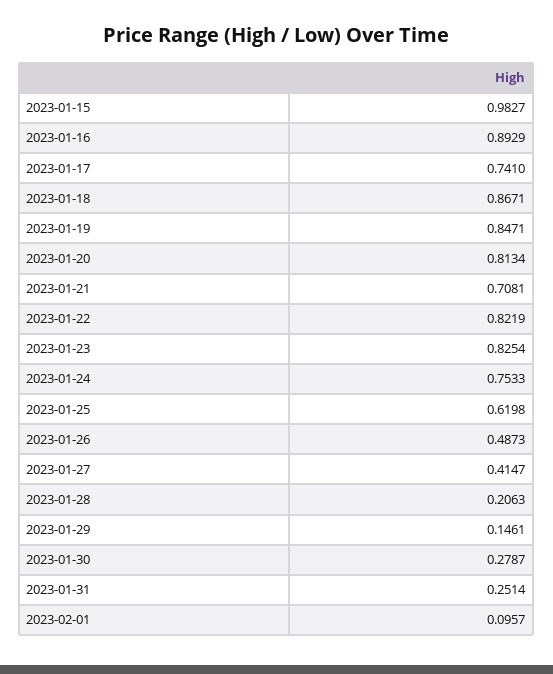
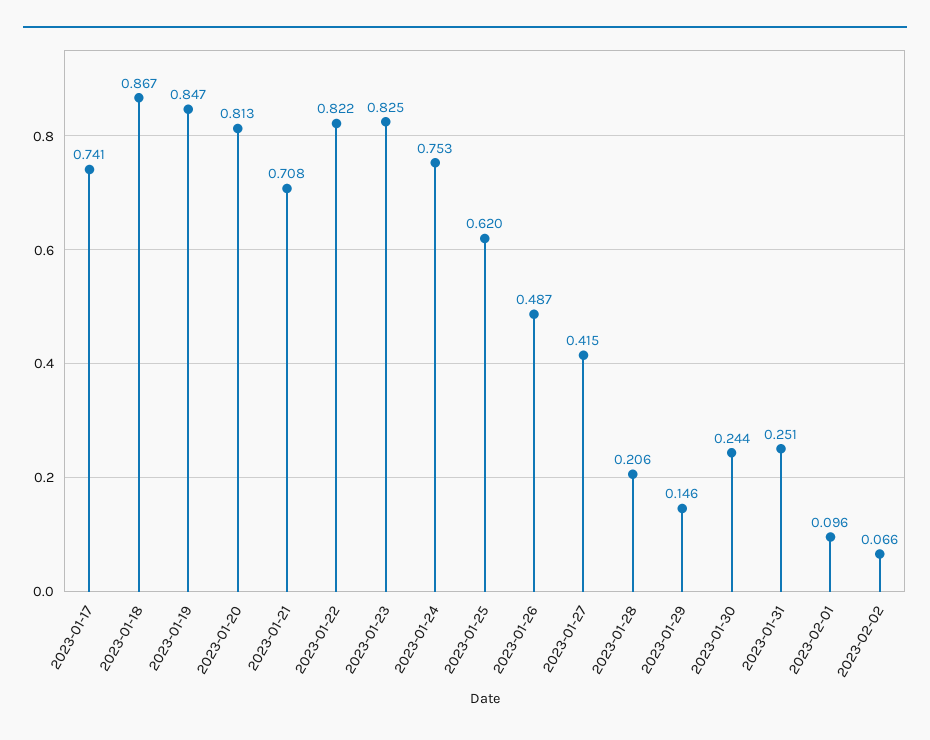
2023-01-15: 0.9827 -> none
2023-01-16: 0.8929 -> none
2023-01-30: 0.2787 -> 0.244
2023-02-02: none -> 0.066

